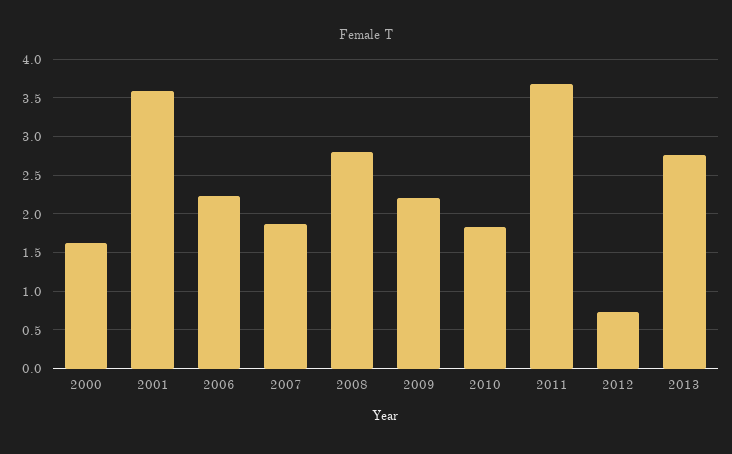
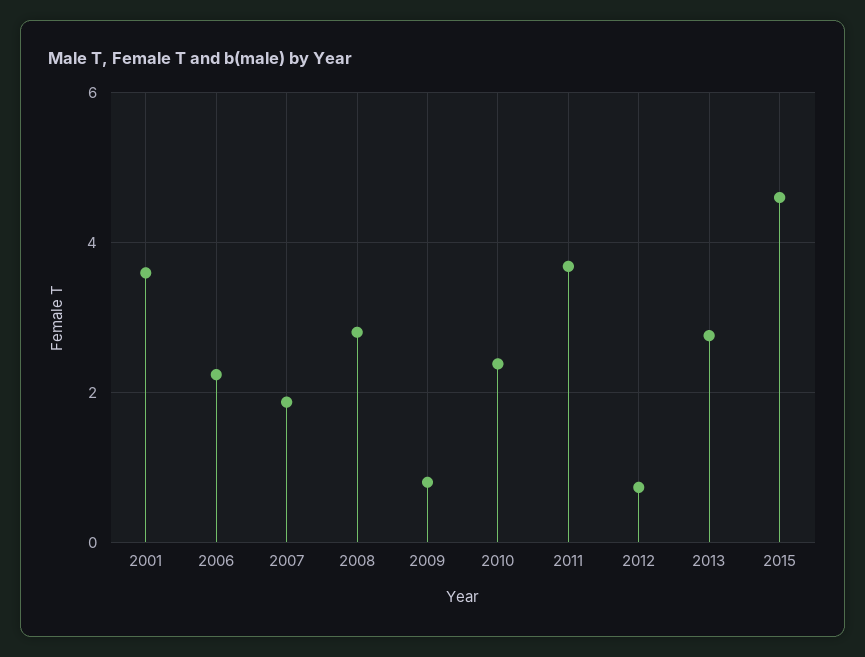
2000: 1.6 -> none
2009: 2.2 -> 0.8
2010: 1.8 -> 2.4
2015: none -> 4.6

